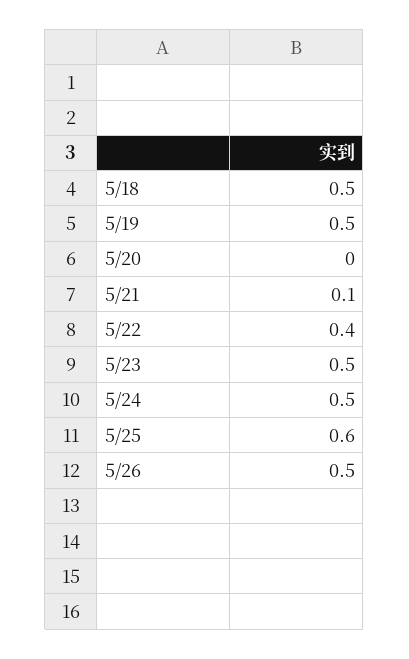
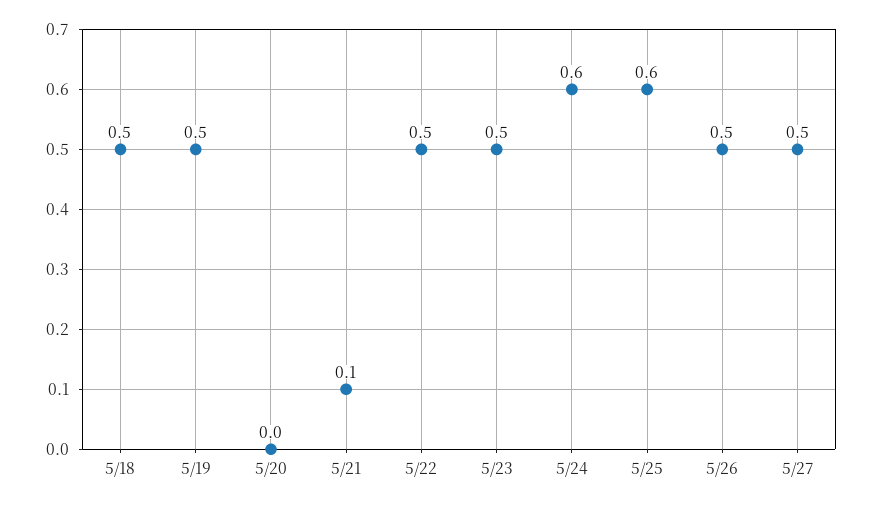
5/22: 0.4 -> 0.5
5/24: 0.5 -> 0.6
5/27: none -> 0.5

